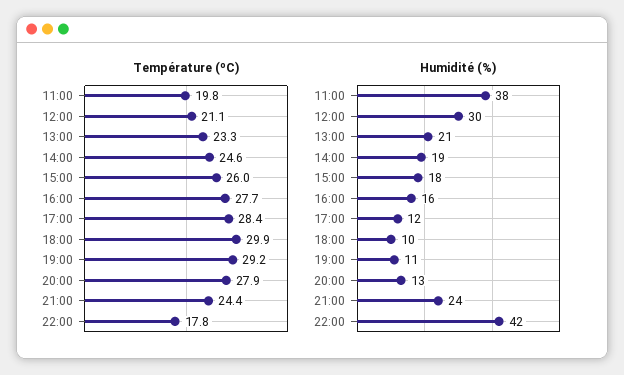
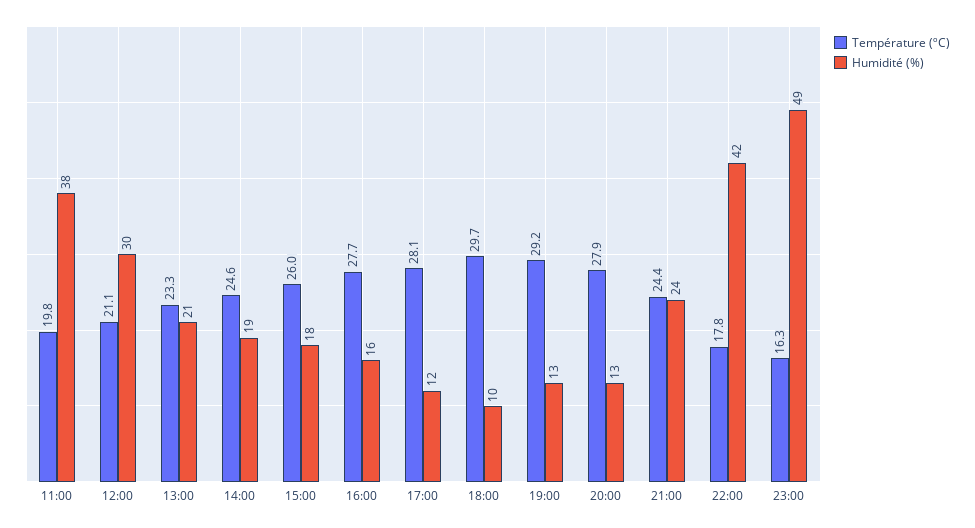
Température (ºC), 17:00: 28.4 -> 28.1
Température (ºC), 18:00: 29.9 -> 29.7
Humidité (%), 19:00: 11 -> 13
Température (ºC), 23:00: none -> 16.3
Humidité (%), 23:00: none -> 49

